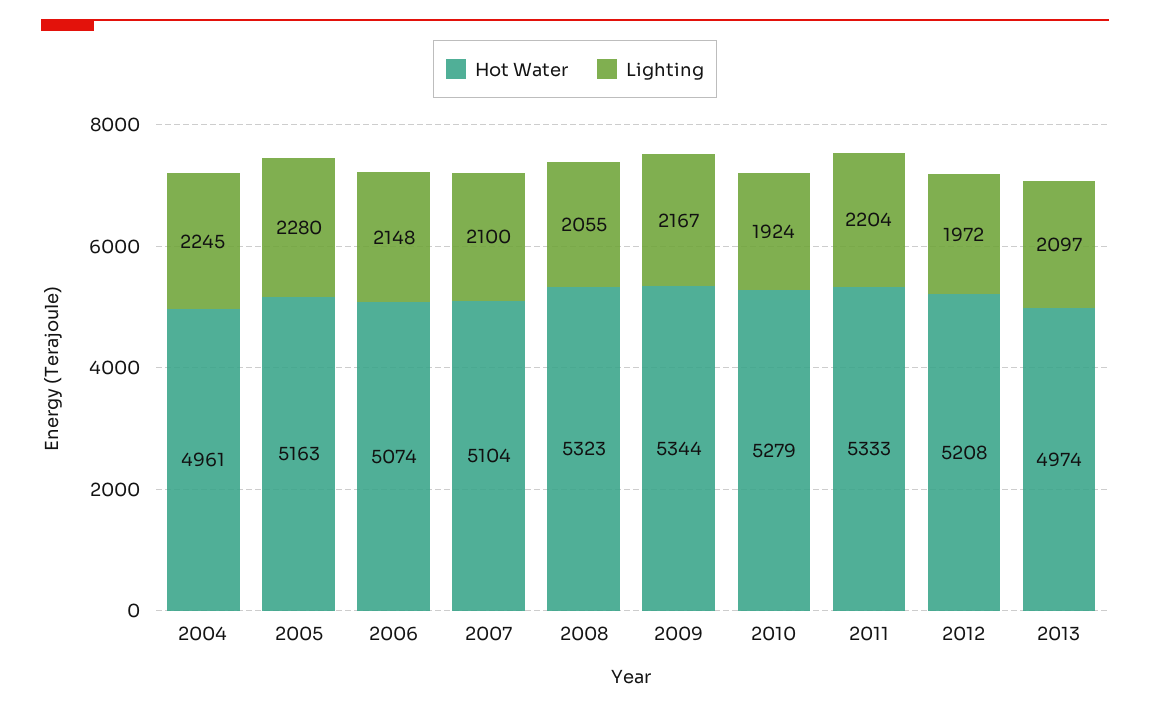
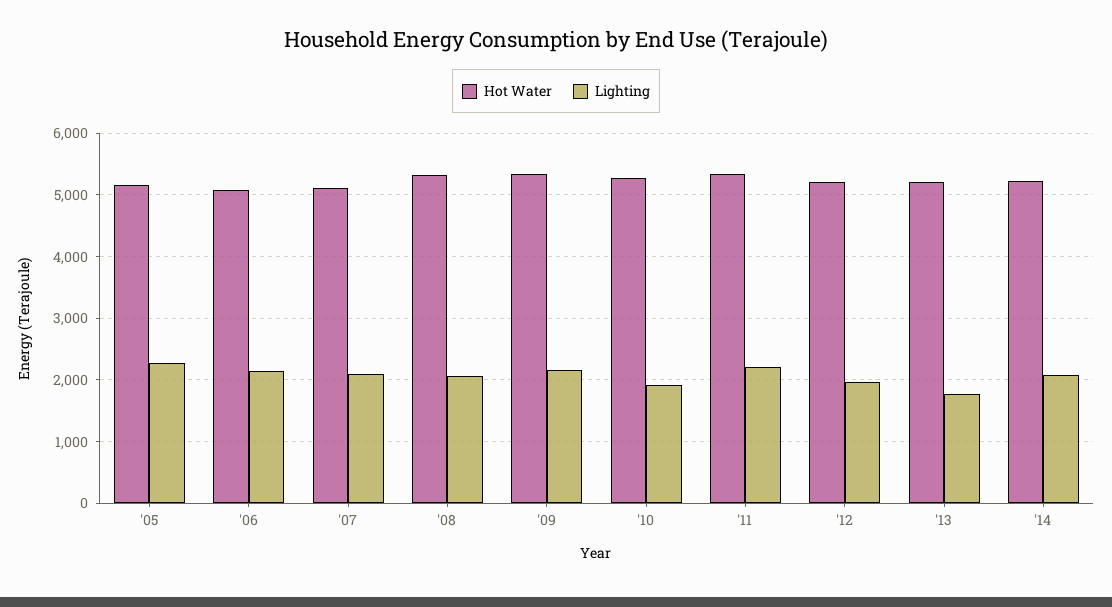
Hot Water, 2004: 4961 -> none
Lighting, 2004: 2245 -> none
Hot Water, 2013: 4974 -> 5200
Lighting, 2013: 2097 -> 1800
Hot Water, '14: none -> 5200
Lighting, '14: none -> 2100

